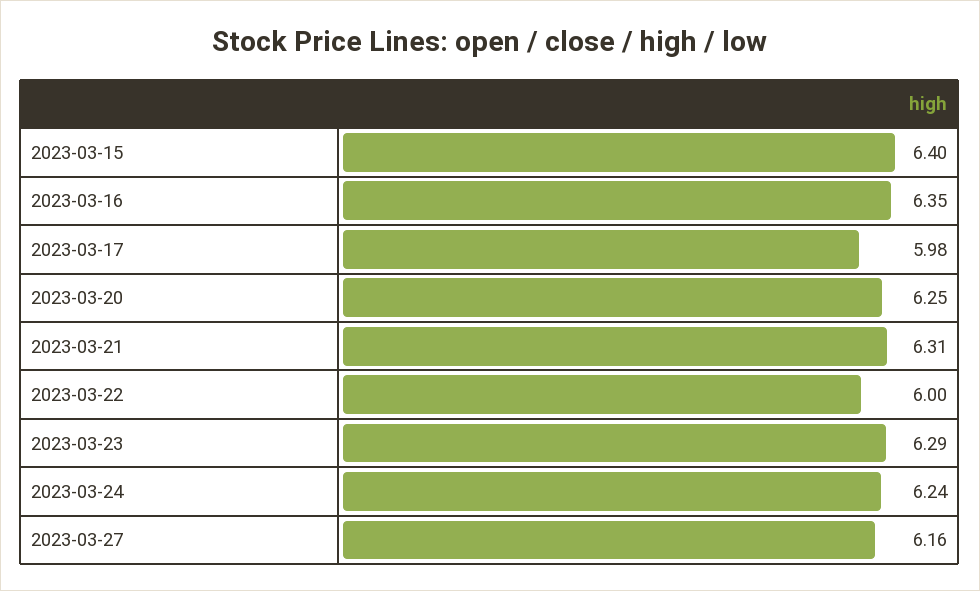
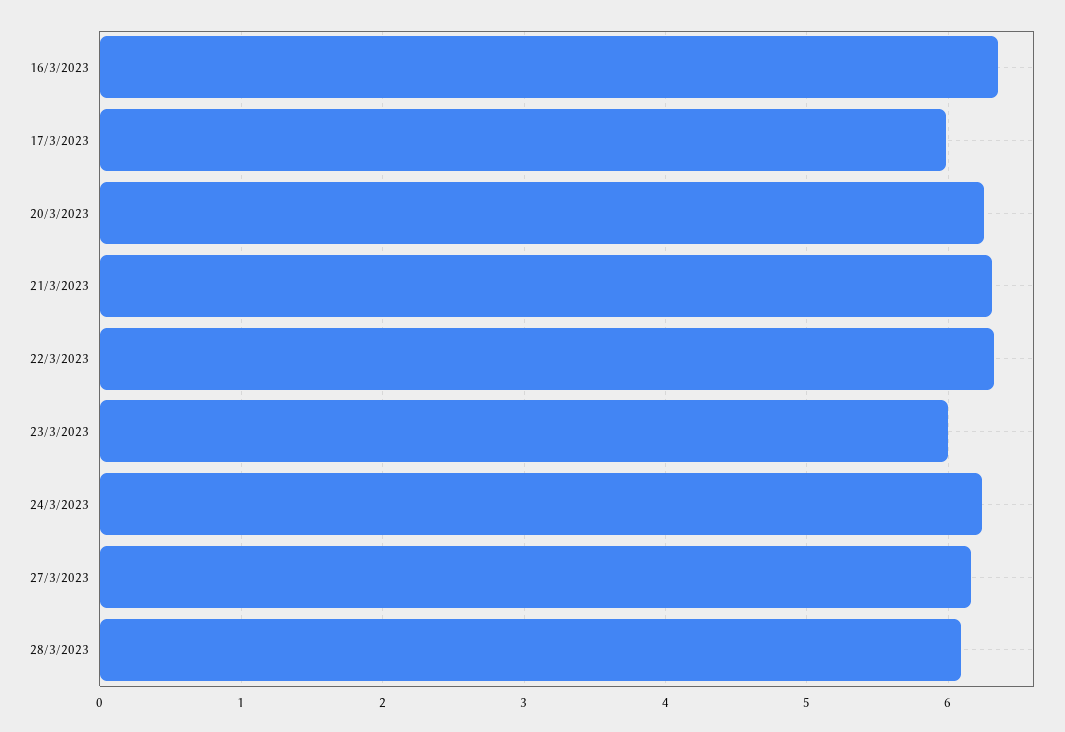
2023-03-15: 6.4 -> none
2023-03-22: 6 -> 6.3
2023-03-23: 6.29 -> 6
28/3/2023: none -> 6.1

